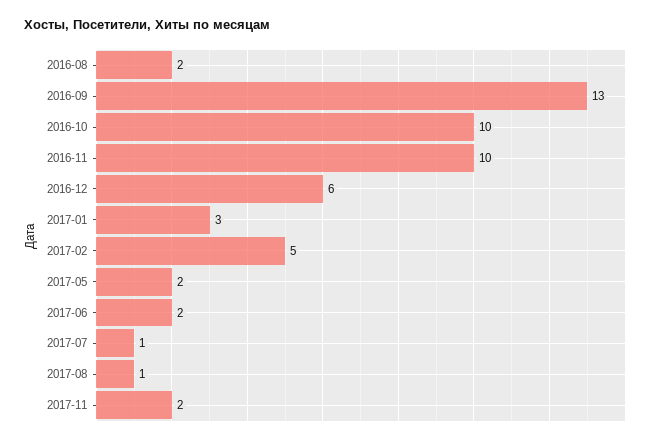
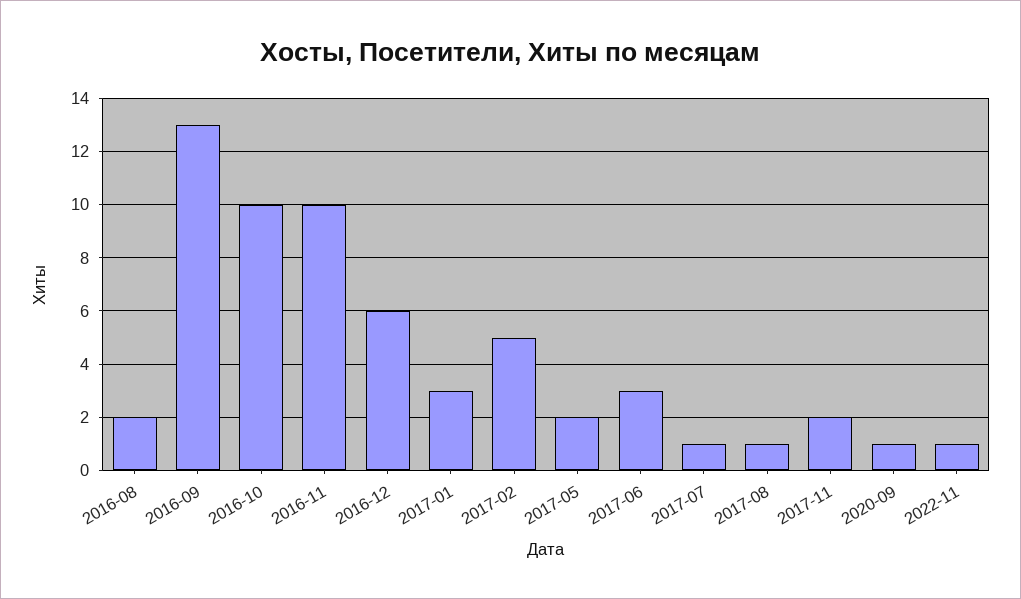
2017-06: 2 -> 3
2020-09: none -> 1
2022-11: none -> 1

